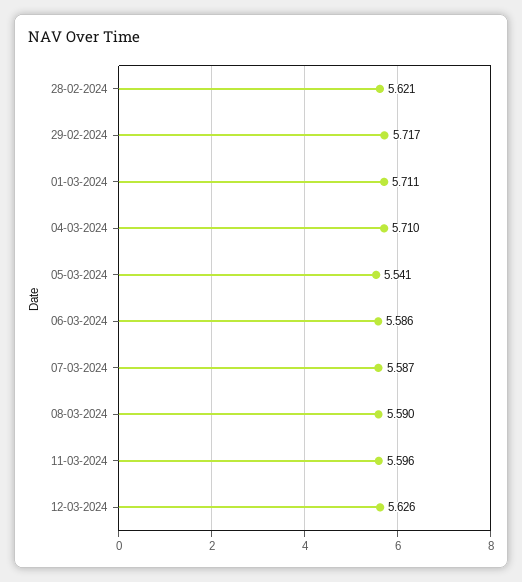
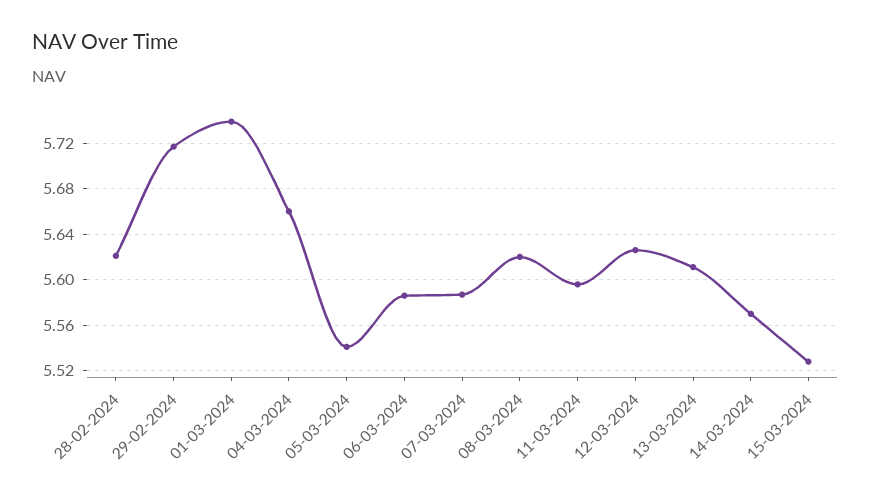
01-03-2024: 5.711 -> 5.74
04-03-2024: 5.71 -> 5.66
08-03-2024: 5.59 -> 5.62
13-03-2024: none -> 5.61
14-03-2024: none -> 5.57
15-03-2024: none -> 5.53

